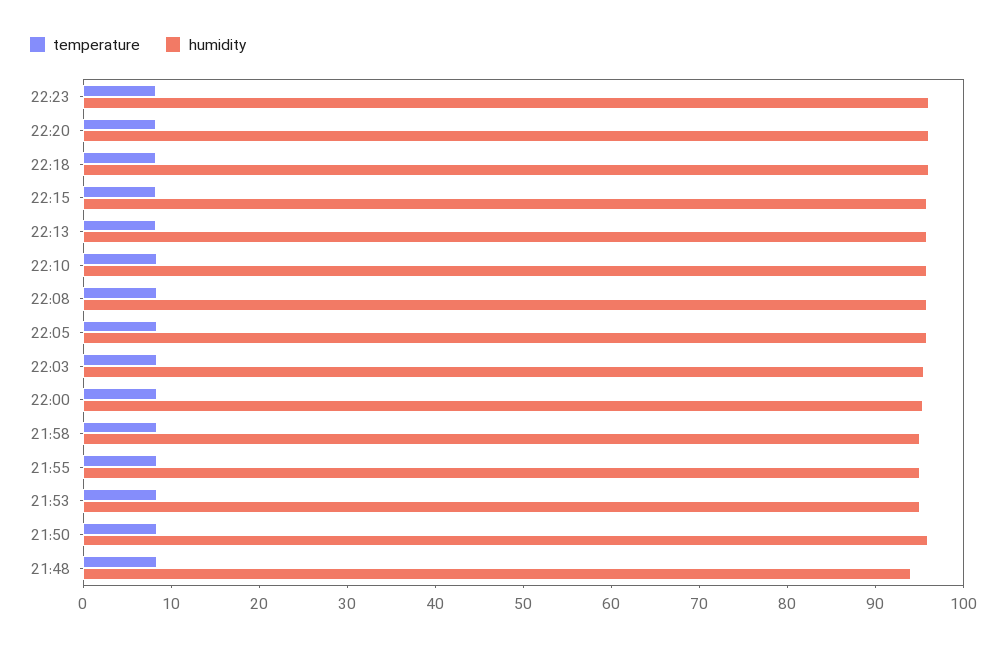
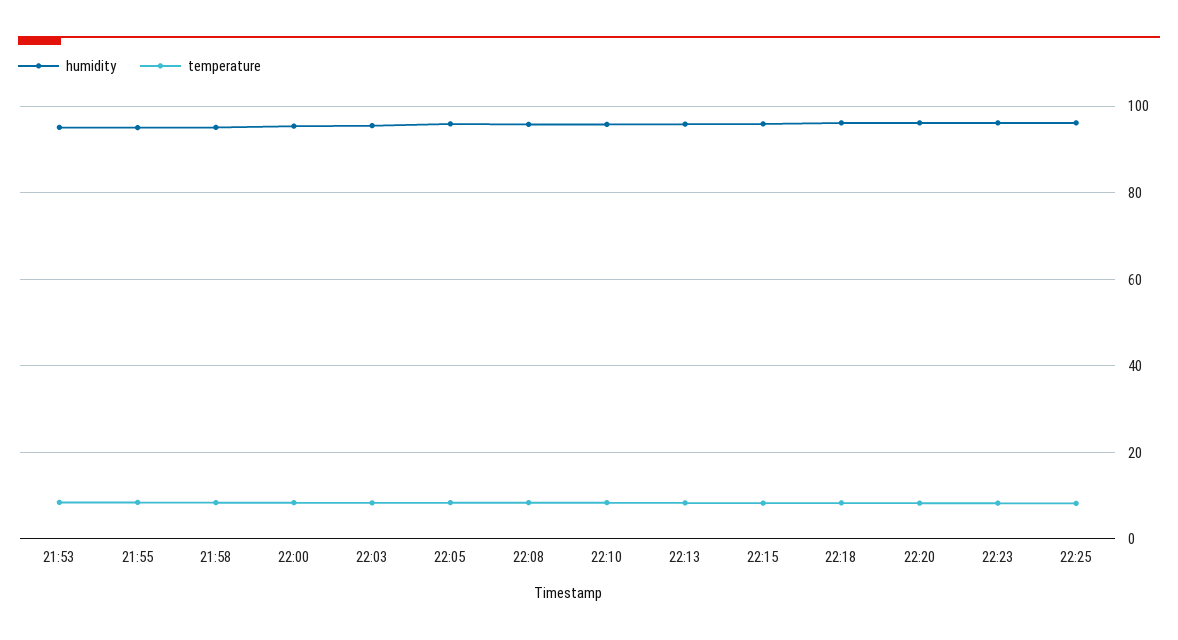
temperature, 21:50: 8 -> none
humidity, 21:50: 96 -> none
temperature, 21:48: 8 -> none
humidity, 21:48: 94 -> none
humidity, 22:25: none -> 96
temperature, 22:25: none -> 8

